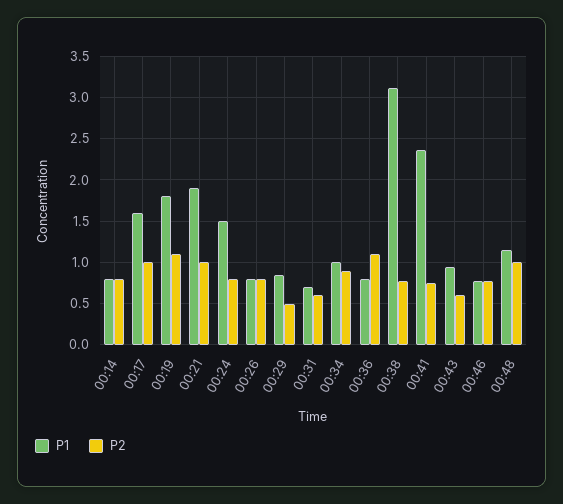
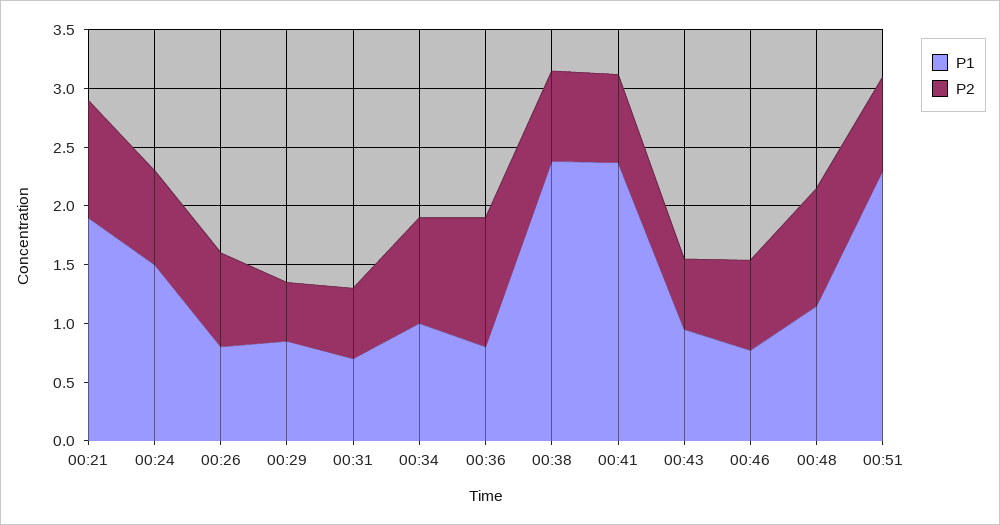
P1, 00:14: 0.8 -> none
P2, 00:14: 0.8 -> none
P1, 00:17: 1.6 -> none
P2, 00:17: 1 -> none
P1, 00:19: 1.8 -> none
P2, 00:19: 1.1 -> none
P1, 00:38: 3.1 -> 2.4
P1, 00:51: none -> 2.3
P2, 00:51: none -> 0.8

